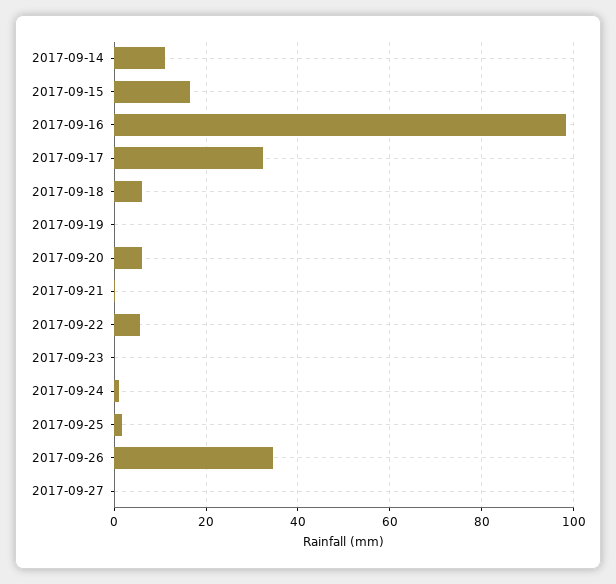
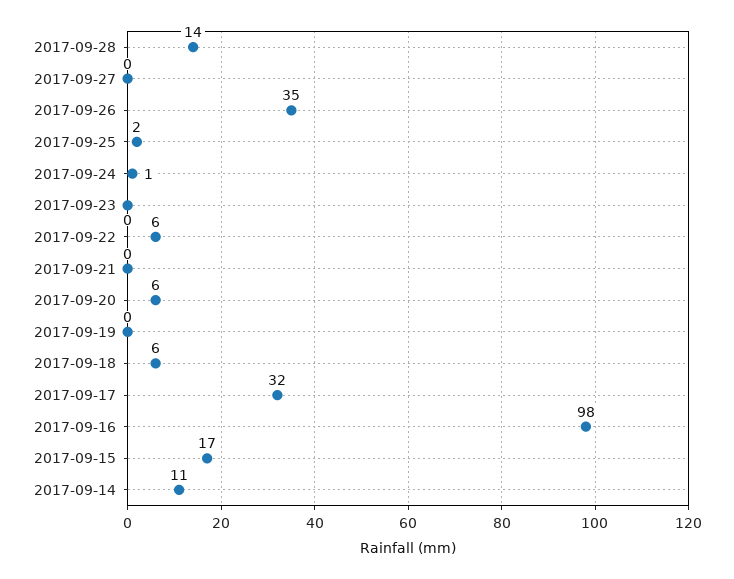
2017-09-28: none -> 14

